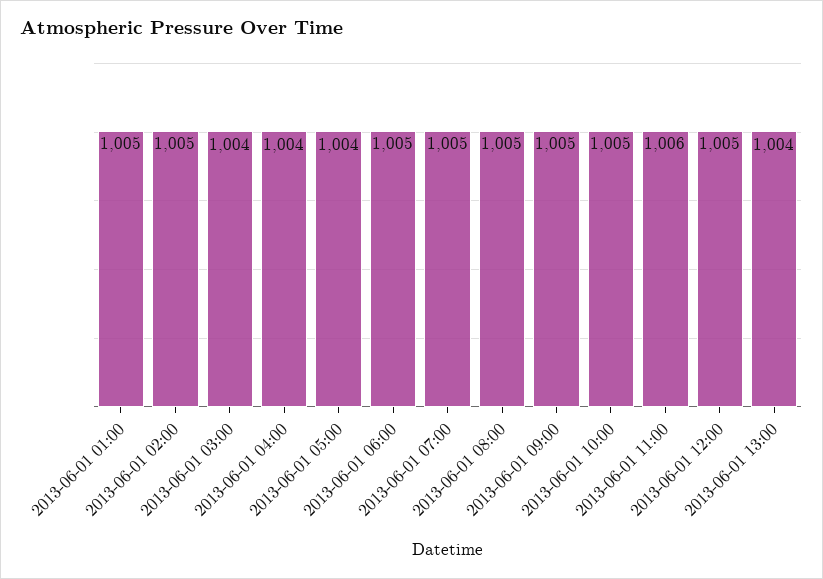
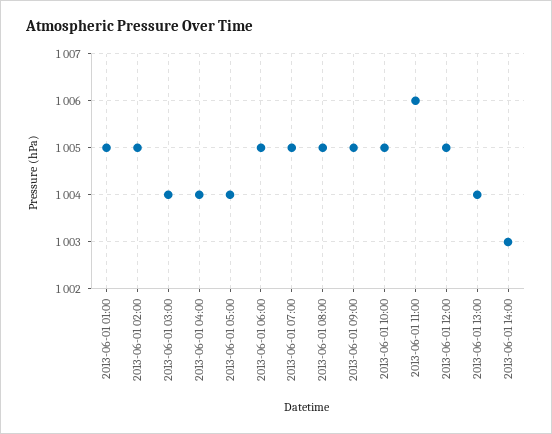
2013-06-01 14:00: none -> 1003

